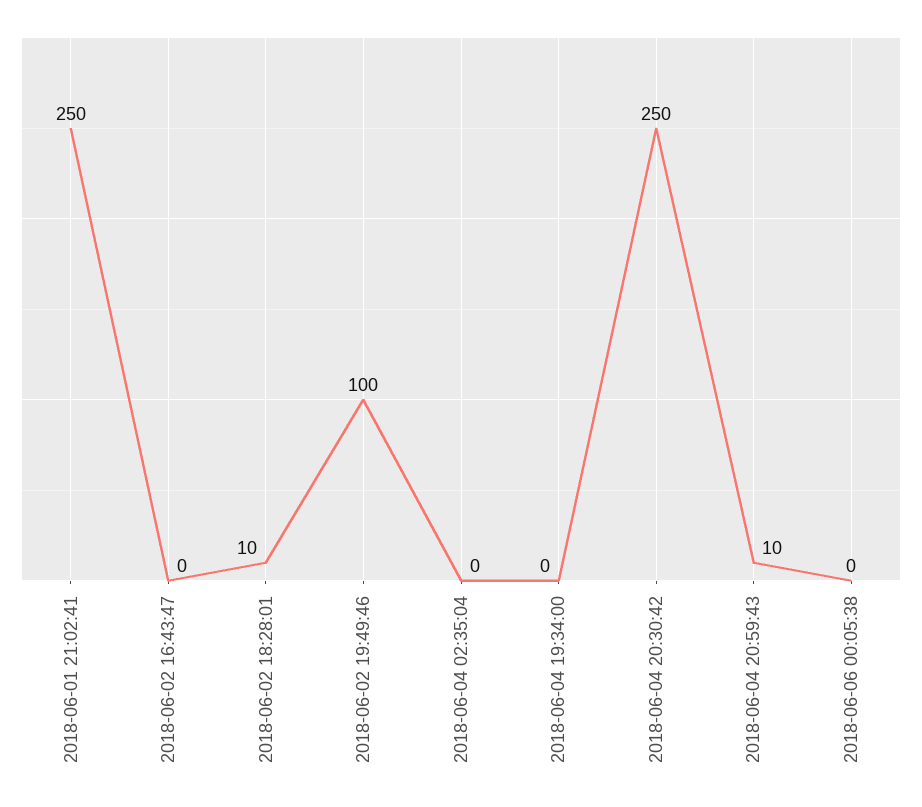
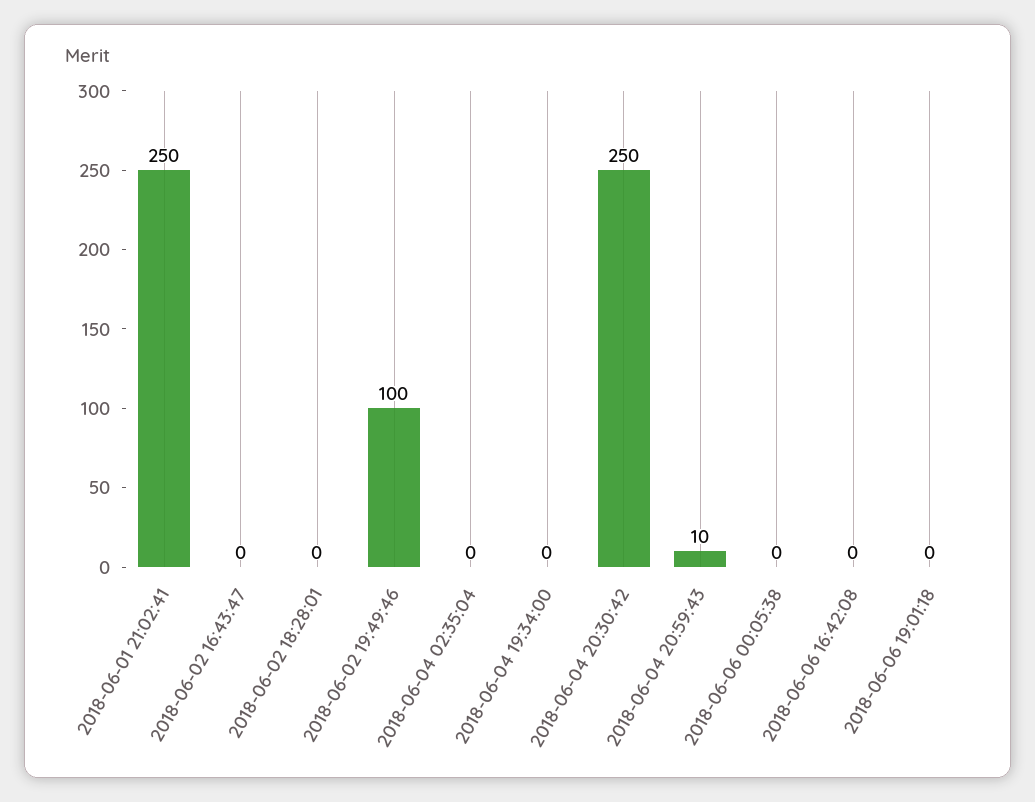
2018-06-02 18:28:01: 10 -> 0
2018-06-06 16:42:08: none -> 0
2018-06-06 19:01:18: none -> 0

